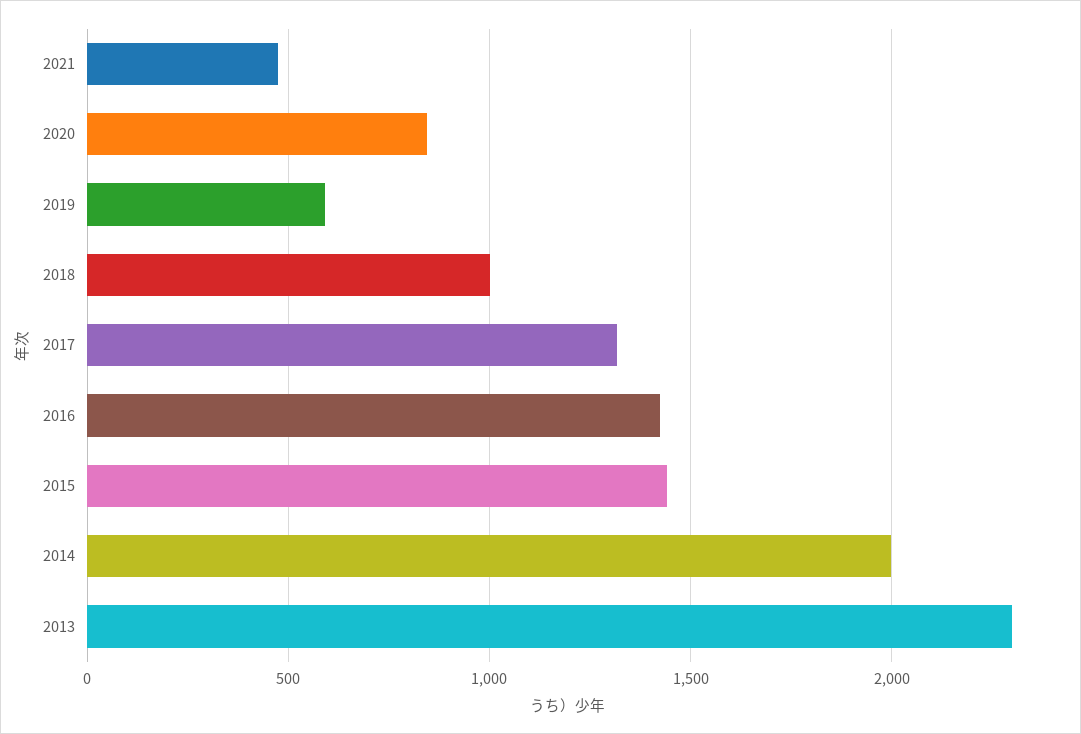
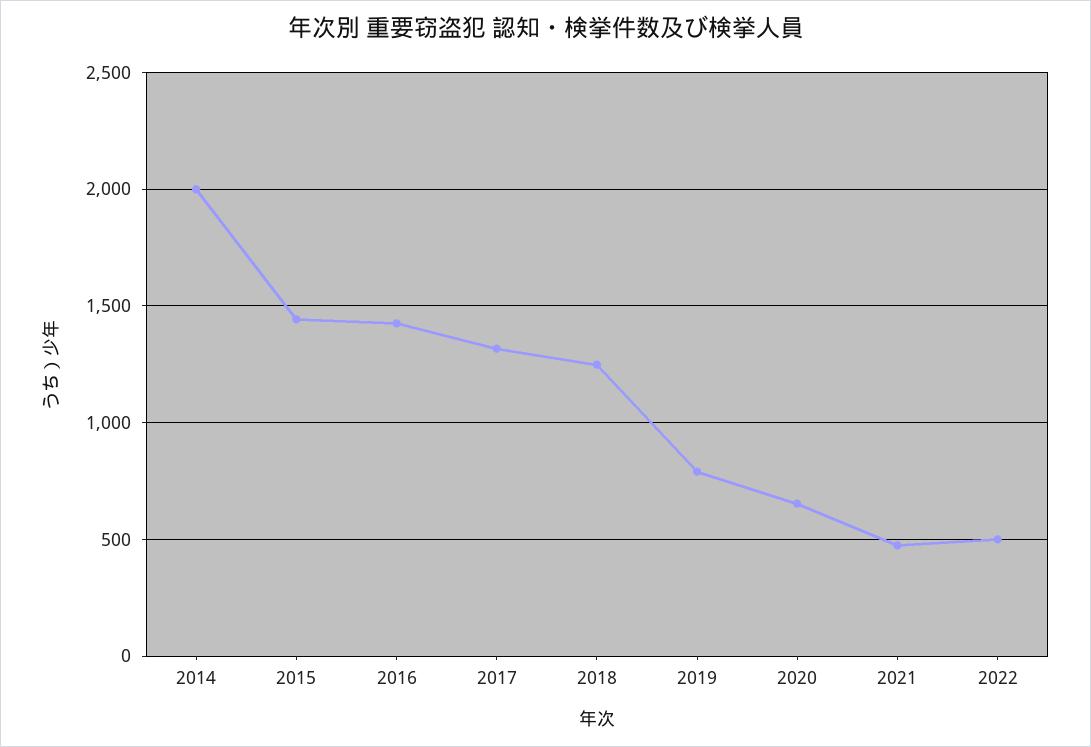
2020: 850 -> 650
2019: 600 -> 800
2018: 1000 -> 1250
2013: 2300 -> none
2022: none -> 500

